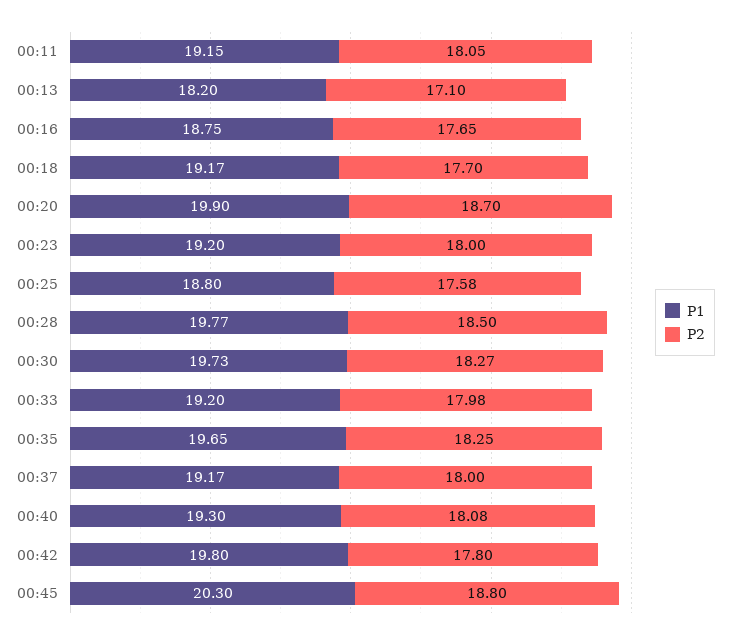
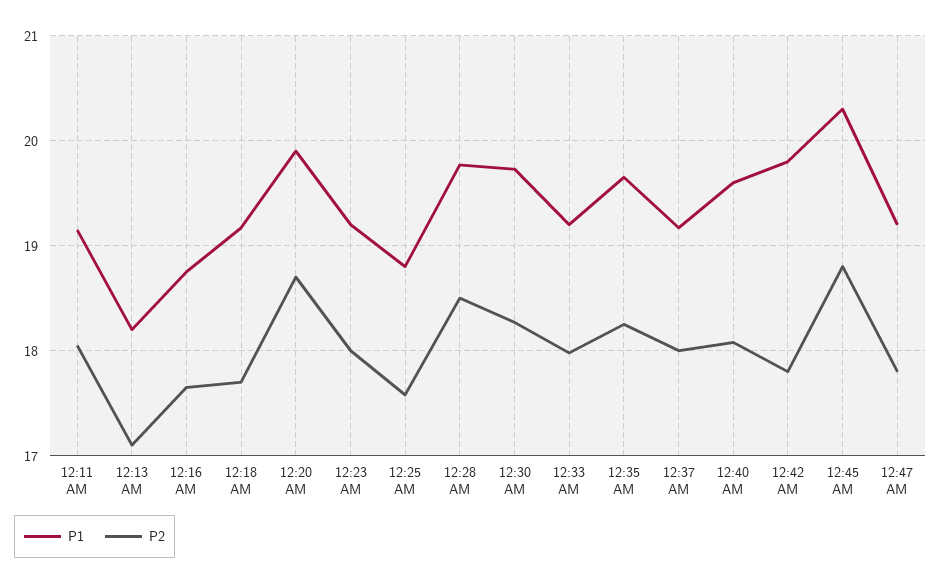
P1, 00:40: 19.3 -> 19.6
P1, 12:47 AM: none -> 19.2
P2, 12:47 AM: none -> 17.8

